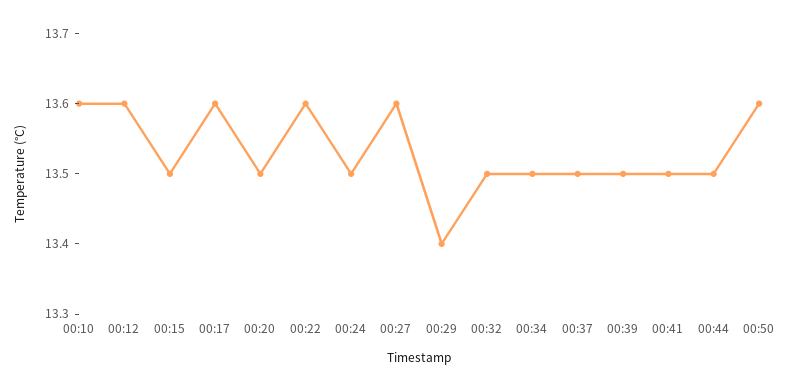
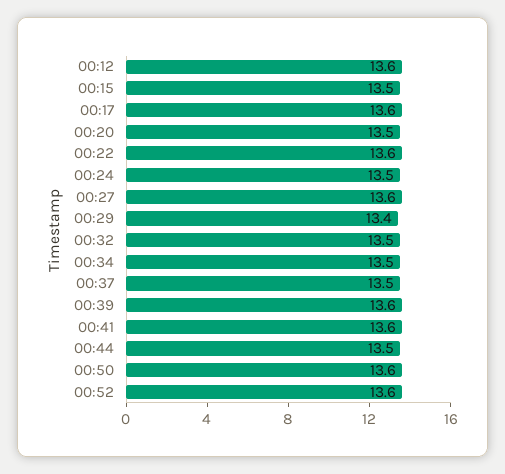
00:10: 13.6 -> none
00:39: 13.5 -> 13.6
00:41: 13.5 -> 13.6
00:52: none -> 13.6

